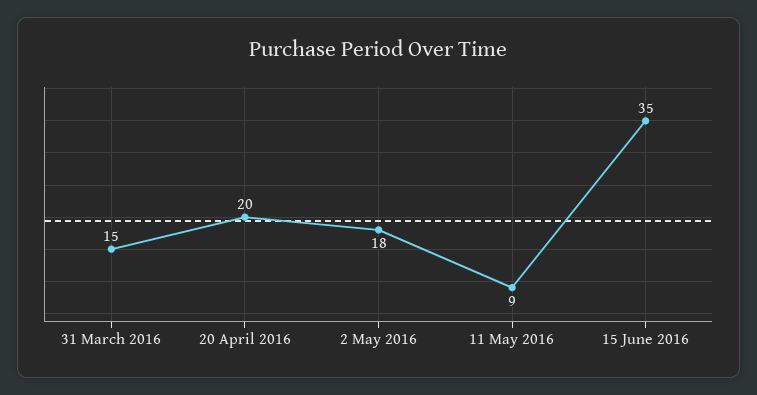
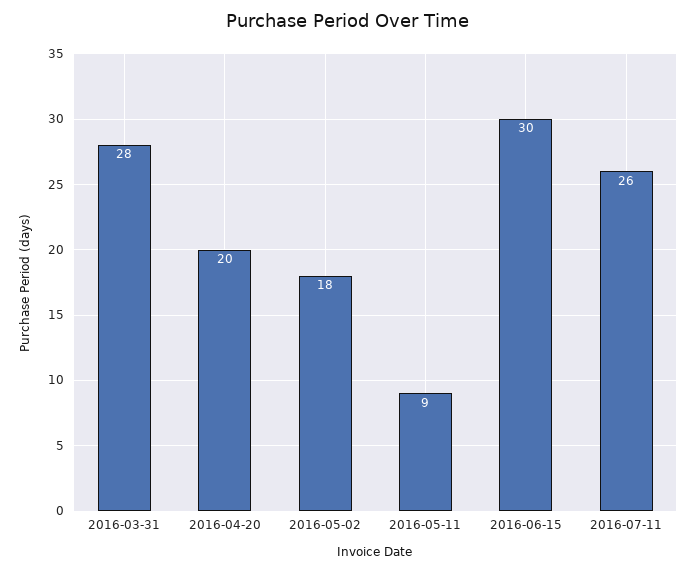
31 March 2016: 15 -> 28
15 June 2016: 35 -> 30
2016-07-11: none -> 26

